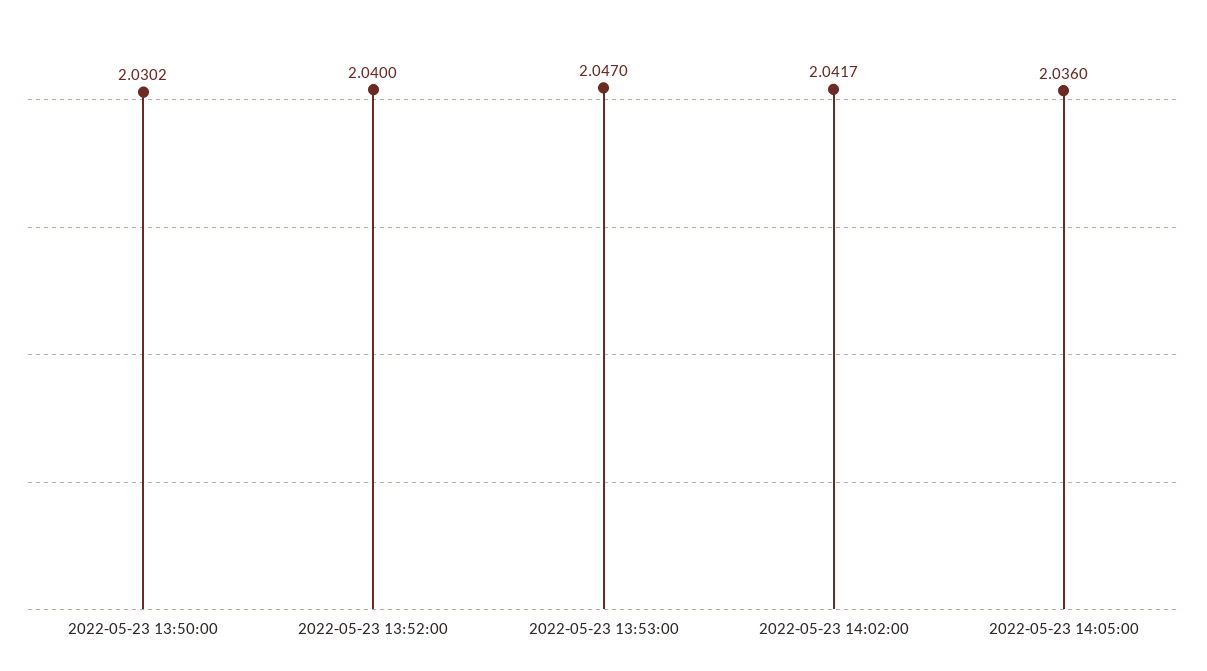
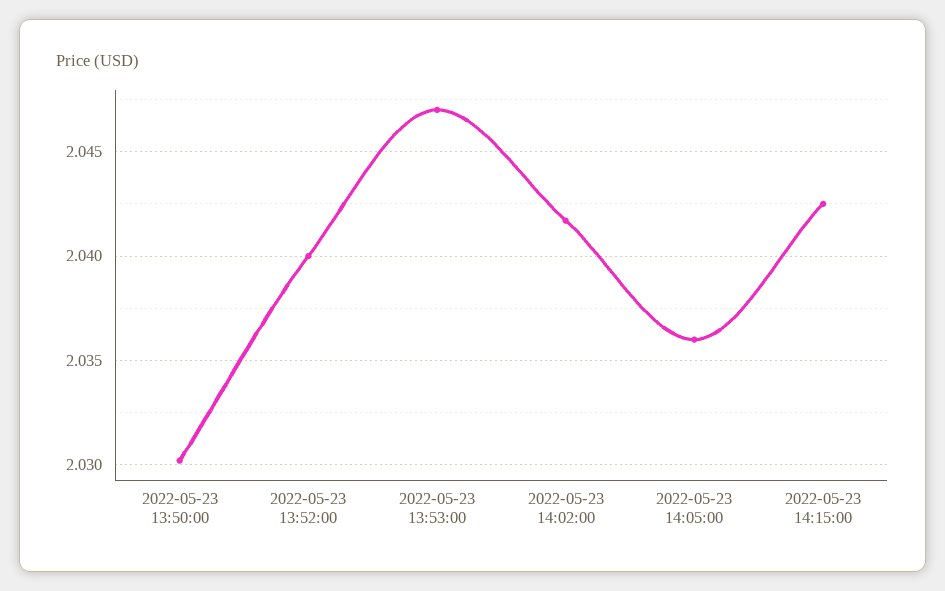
2022-05-23 14:15:00: none -> 2.0425

